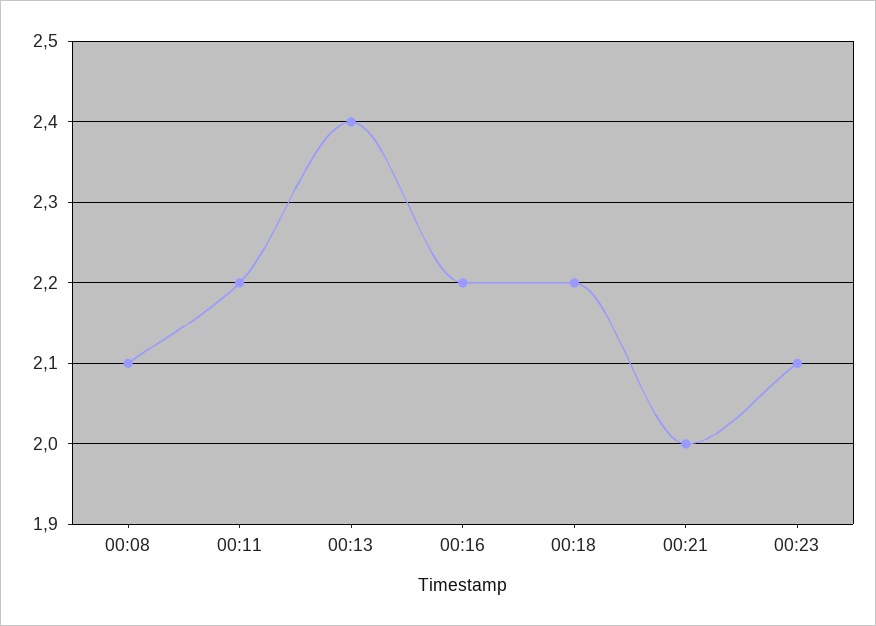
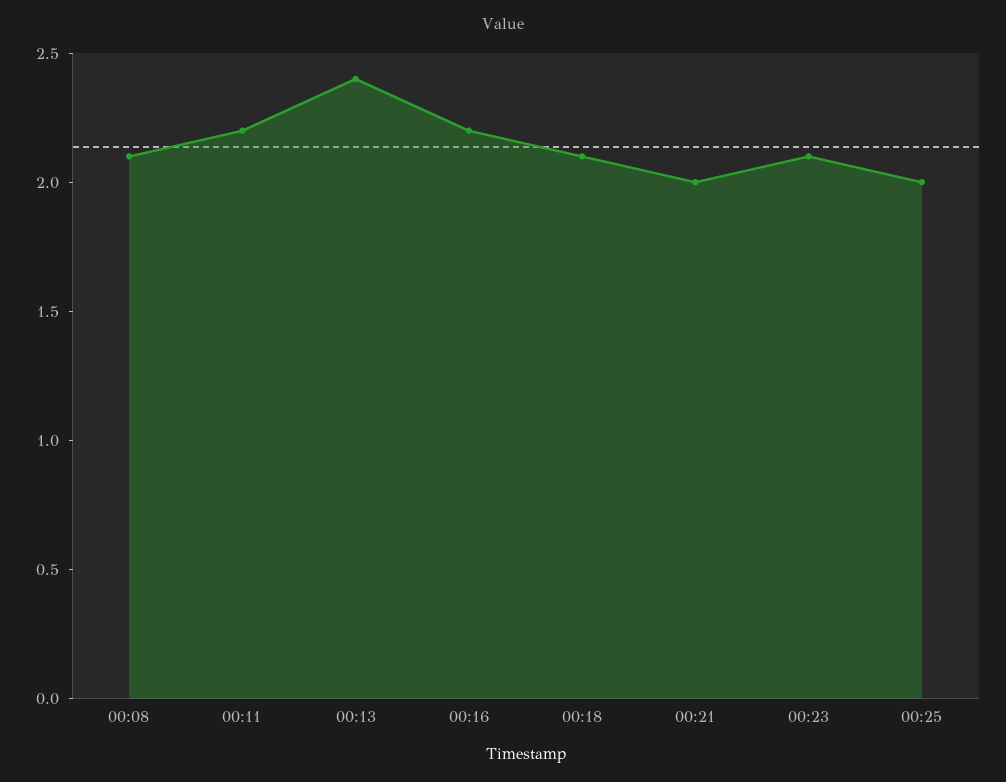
00:18: 2.2 -> 2.1
00:25: none -> 2

